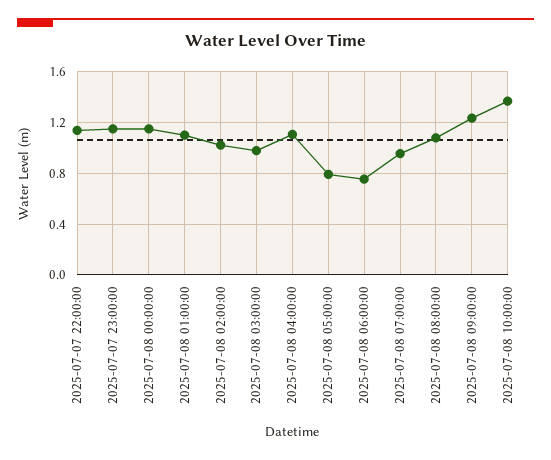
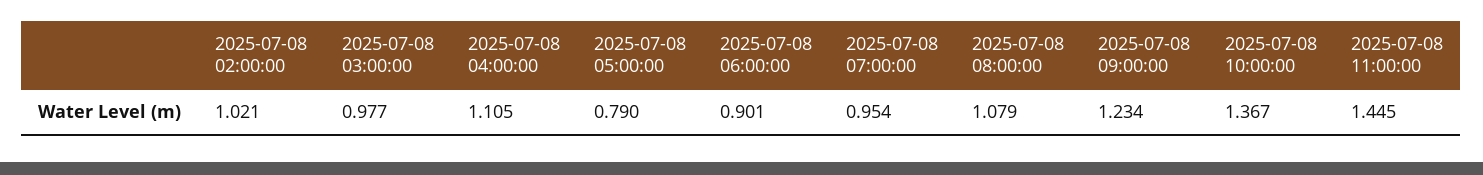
2025-07-07 22:00:00: 1.15 -> none
2025-07-07 23:00:00: 1.15 -> none
2025-07-08 00:00:00: 1.15 -> none
2025-07-08 01:00:00: 1.1 -> none
2025-07-08 06:00:00: 0.75 -> 0.901
2025-07-08 11:00:00: none -> 1.445

